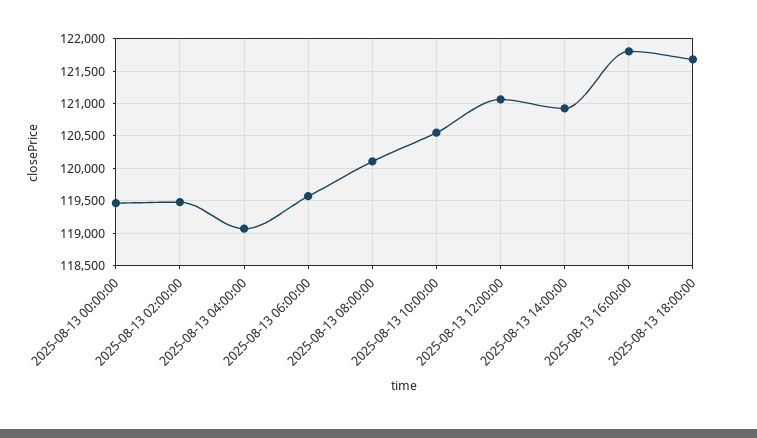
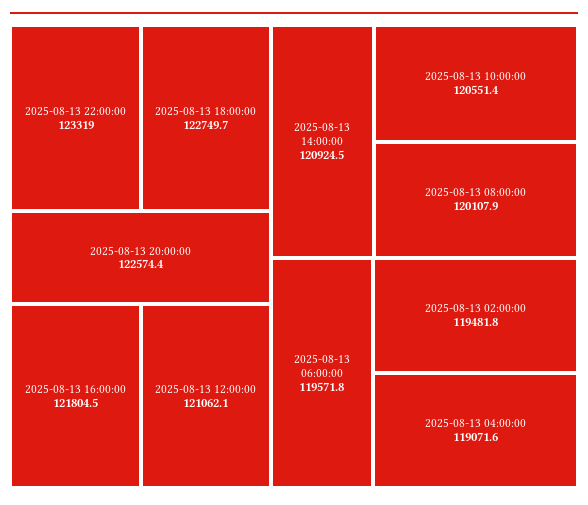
2025-08-13 00:00:00: 119500 -> none
2025-08-13 18:00:00: 121700 -> 122749.7
2025-08-13 22:00:00: none -> 123319
2025-08-13 20:00:00: none -> 122574.4

